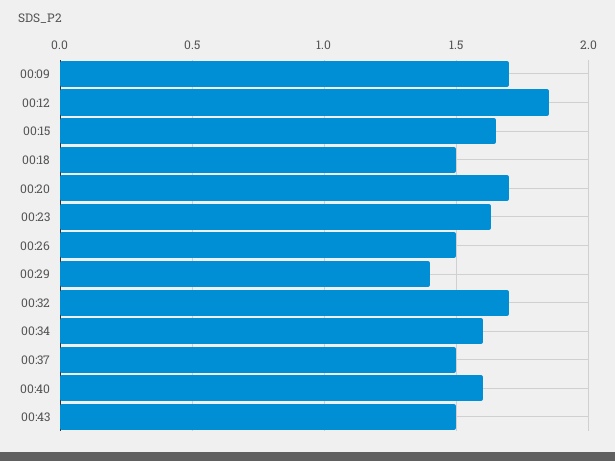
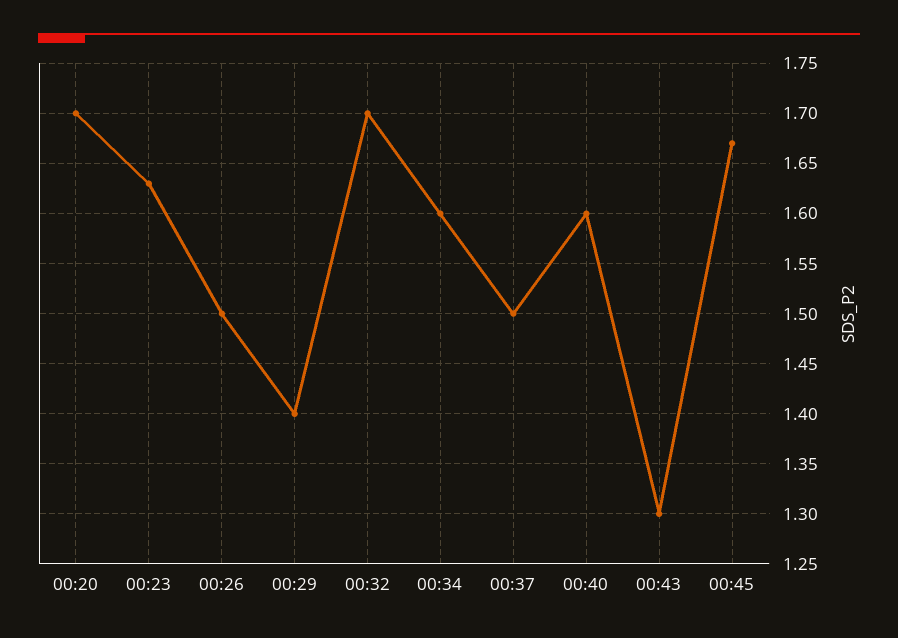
00:09: 1.7 -> none
00:12: 1.85 -> none
00:15: 1.65 -> none
00:18: 1.5 -> none
00:43: 1.5 -> 1.3
00:45: none -> 1.67

